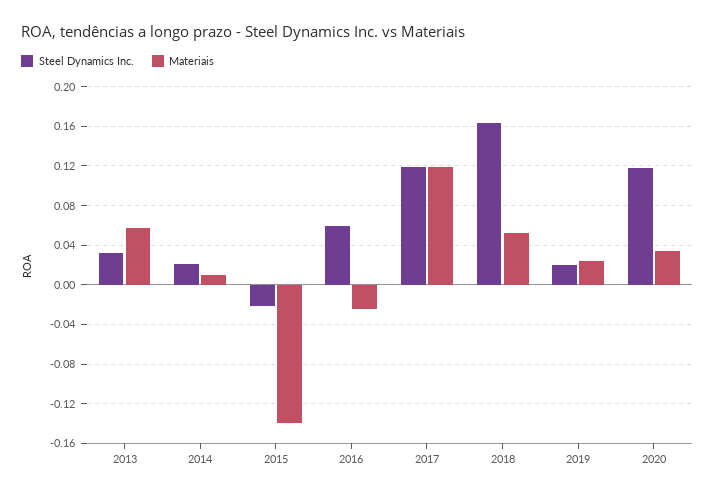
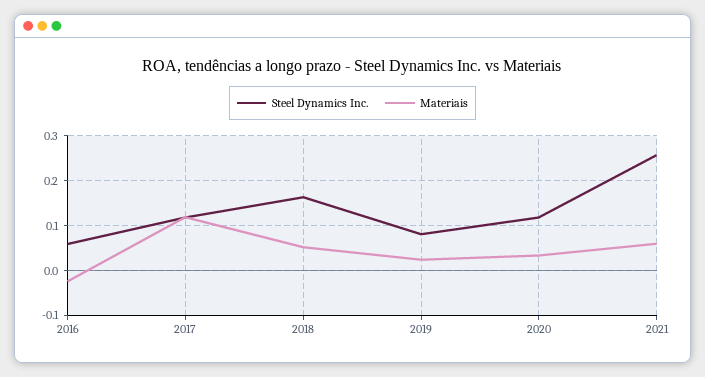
Steel Dynamics Inc., 2013: 0.03 -> none
Materiais, 2013: 0.06 -> none
Steel Dynamics Inc., 2014: 0.02 -> none
Materiais, 2014: 0.01 -> none
Steel Dynamics Inc., 2015: -0.02 -> none
Materiais, 2015: -0.14 -> none
Steel Dynamics Inc., 2019: 0.02 -> 0.08
Steel Dynamics Inc., 2021: none -> 0.26
Materiais, 2021: none -> 0.06

